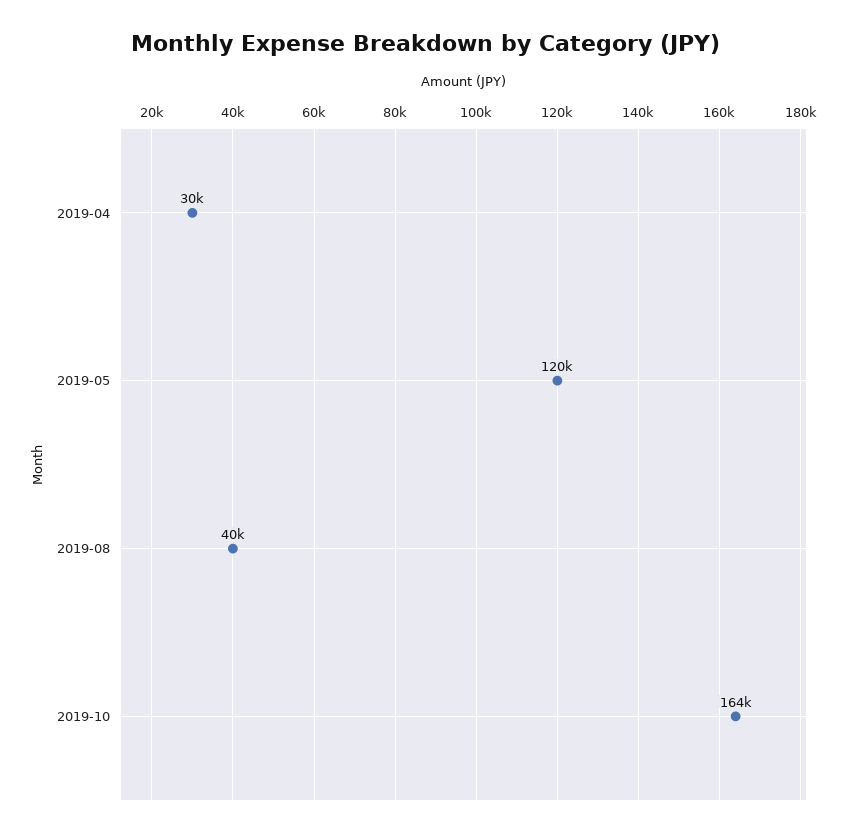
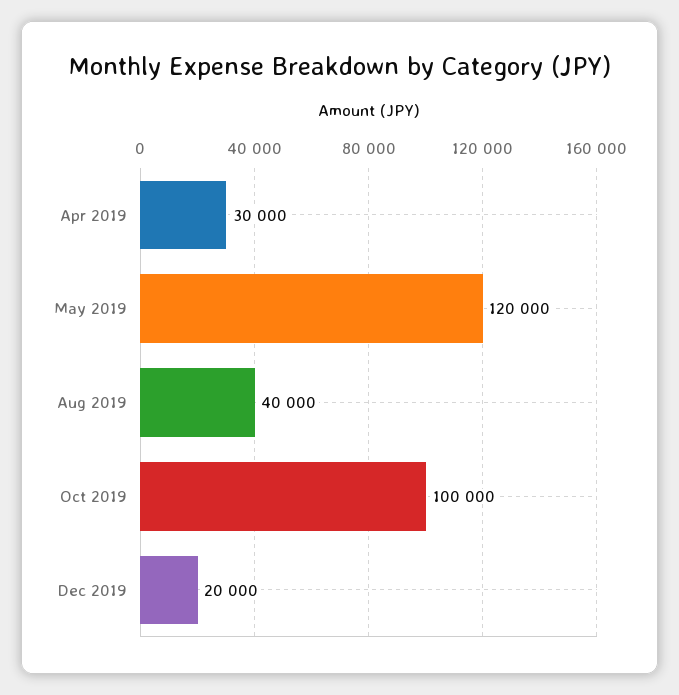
2019-10: 164000 -> 100000
Dec 2019: none -> 20000

